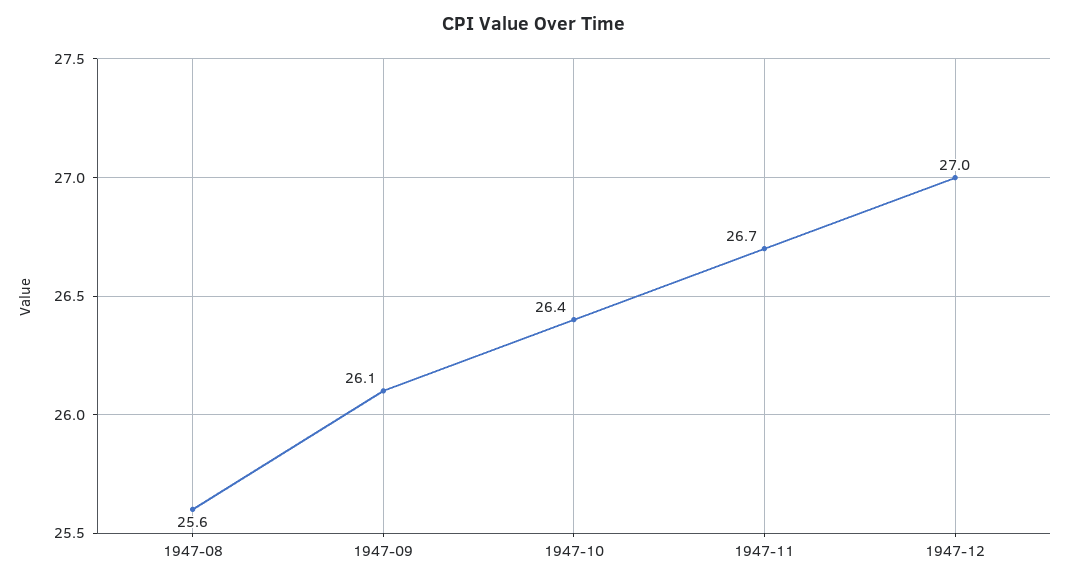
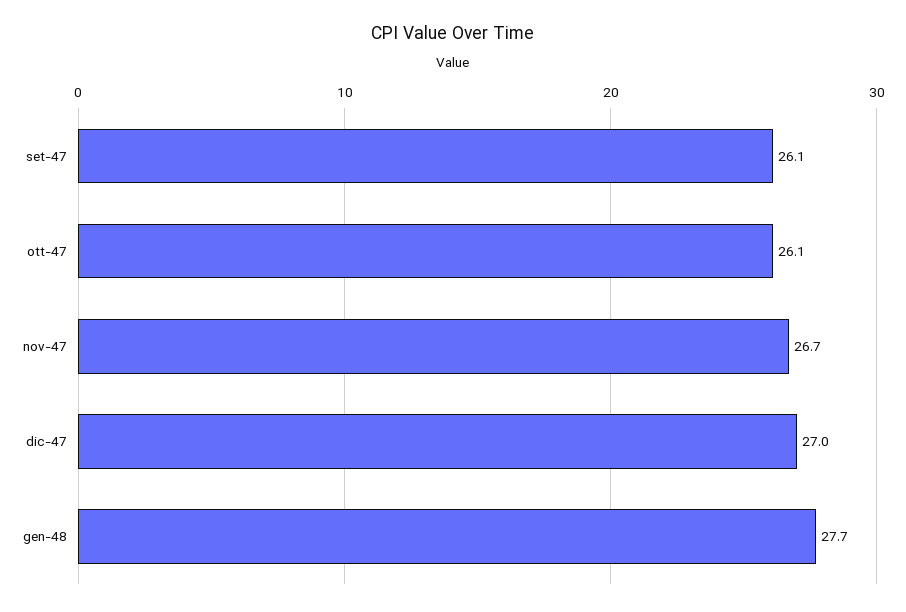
1947-08: 25.6 -> none
1947-10: 26.4 -> 26.1
gen-48: none -> 27.7

